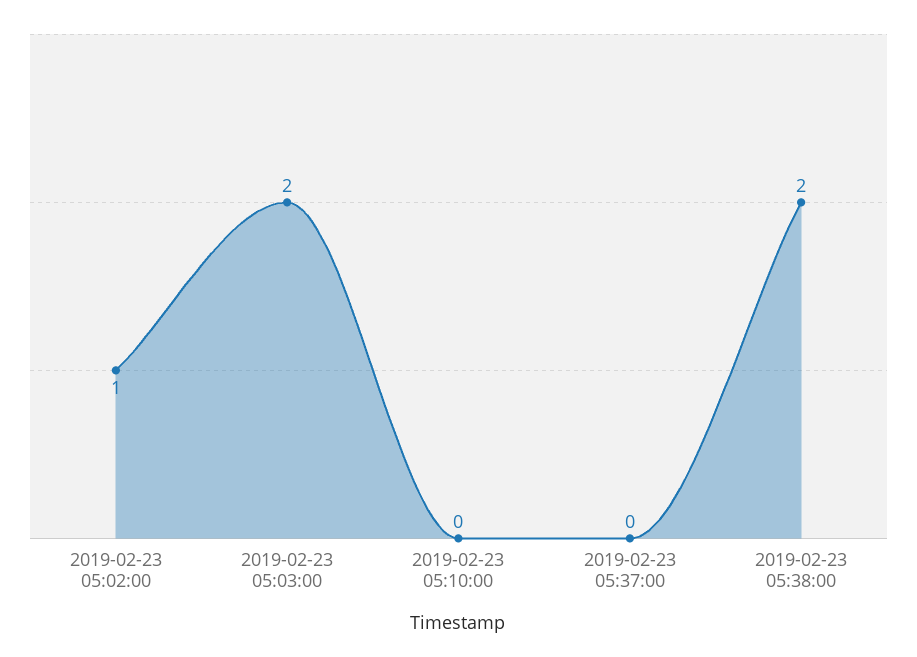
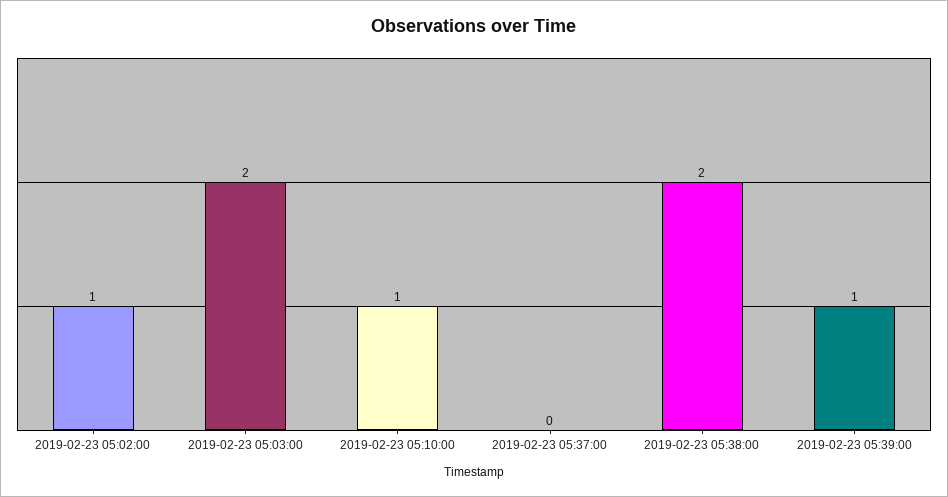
2019-02-23 05:10:00: 0 -> 1
2019-02-23 05:39:00: none -> 1

